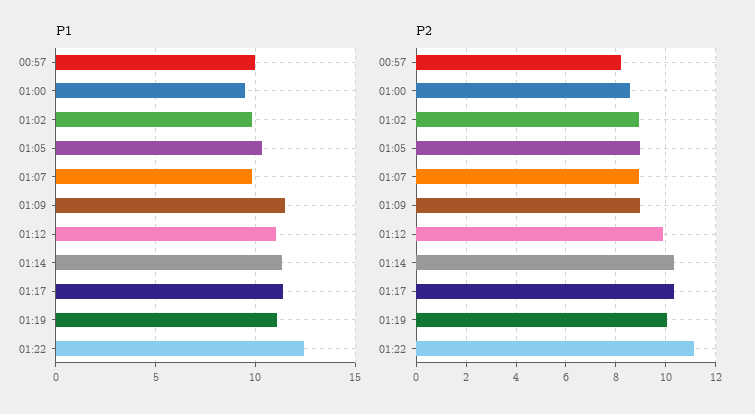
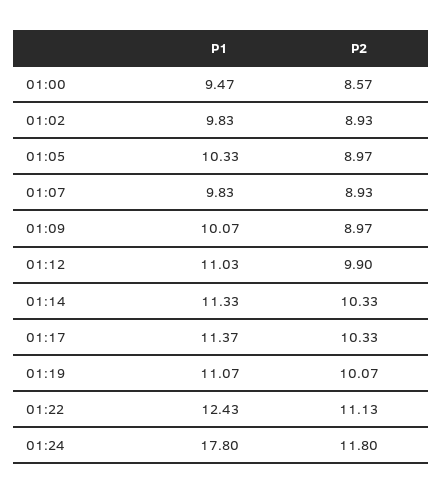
P1, 00:57: 10 -> none
P1, 01:09: 11.5 -> 10.07
P2, 00:57: 8.25 -> none
P1, 01:24: none -> 17.8
P2, 01:24: none -> 11.8

